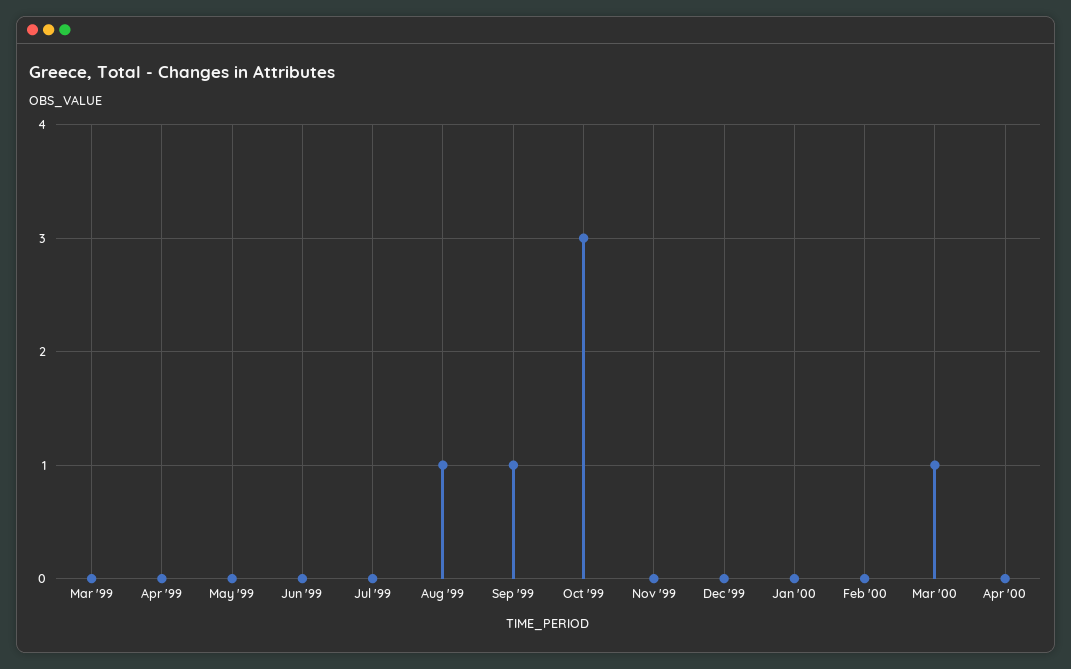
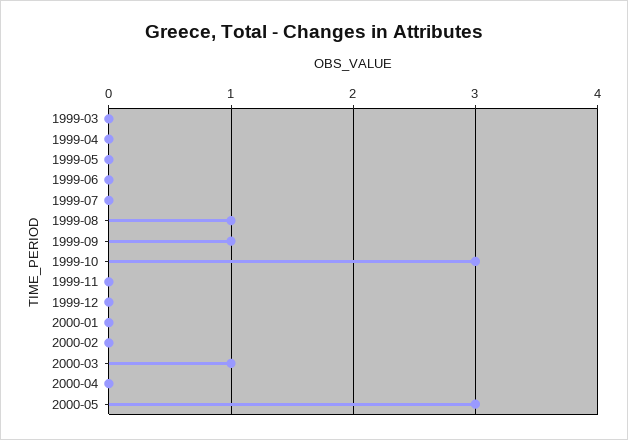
2000-05: none -> 3

